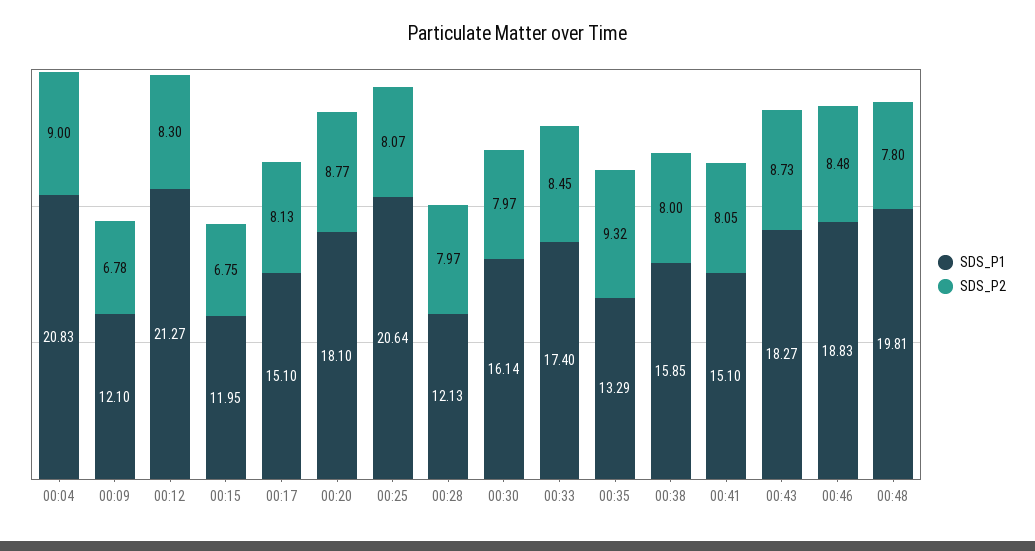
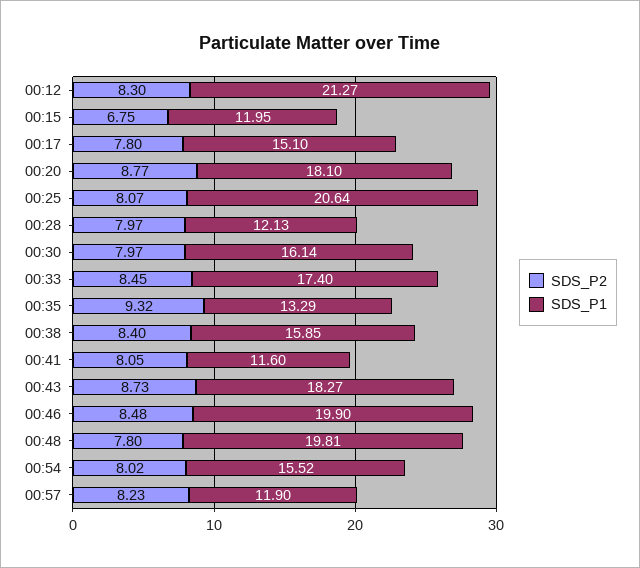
SDS_P1, 00:04: 20.83 -> none
SDS_P2, 00:04: 9 -> none
SDS_P1, 00:09: 12.1 -> none
SDS_P2, 00:09: 6.78 -> none
SDS_P2, 00:17: 8.13 -> 7.8
SDS_P2, 00:38: 8 -> 8.4
SDS_P1, 00:41: 15.1 -> 11.6
SDS_P1, 00:46: 18.83 -> 19.9
SDS_P2, 00:54: none -> 8.02
SDS_P1, 00:54: none -> 15.52
SDS_P2, 00:57: none -> 8.23
SDS_P1, 00:57: none -> 11.9

